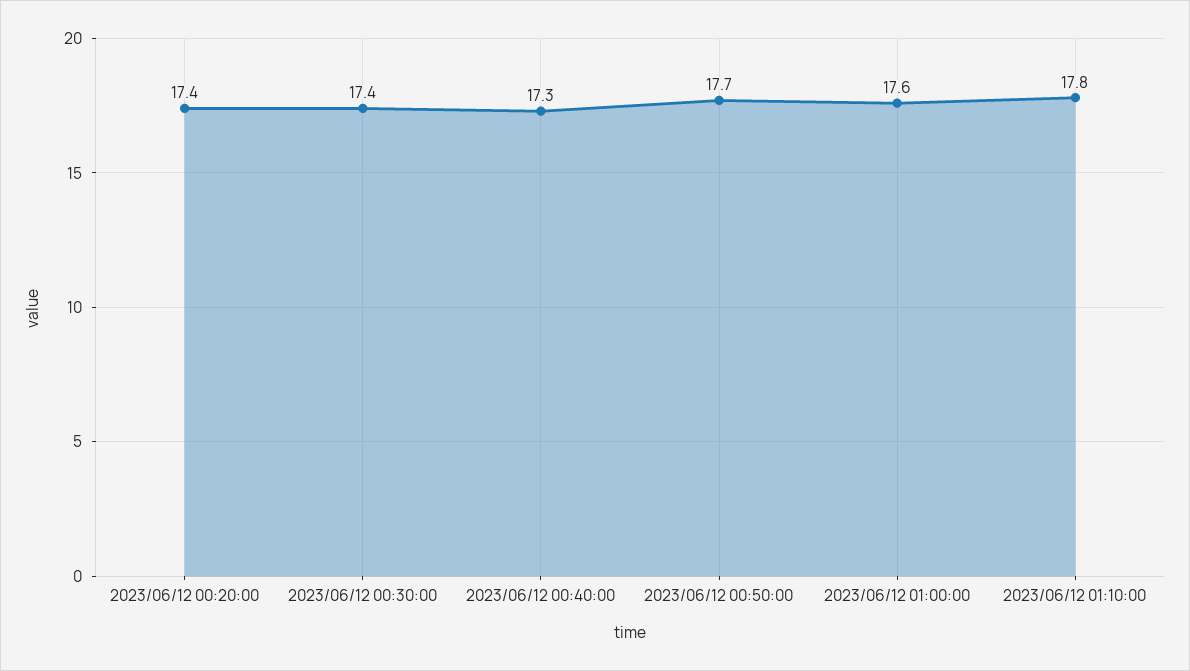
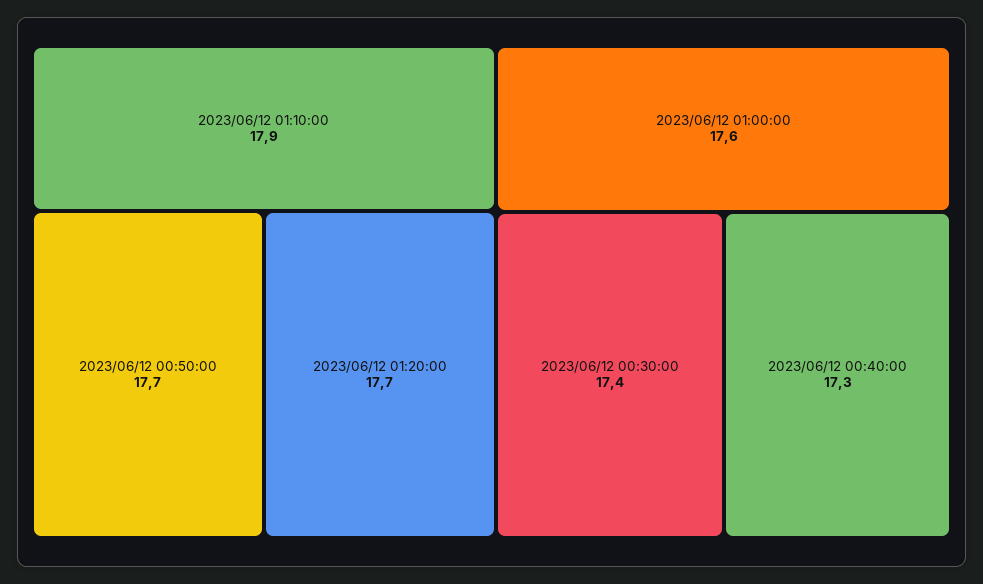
2023/06/12 00:20:00: 17.4 -> none
2023/06/12 01:10:00: 17.8 -> 17.9
2023/06/12 01:20:00: none -> 17.7

